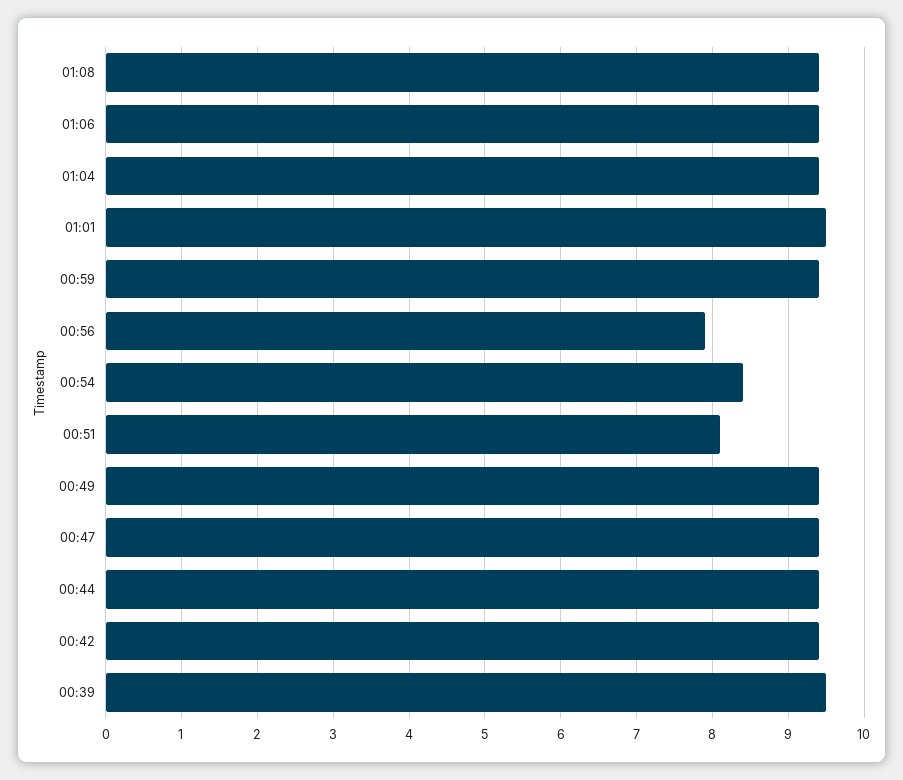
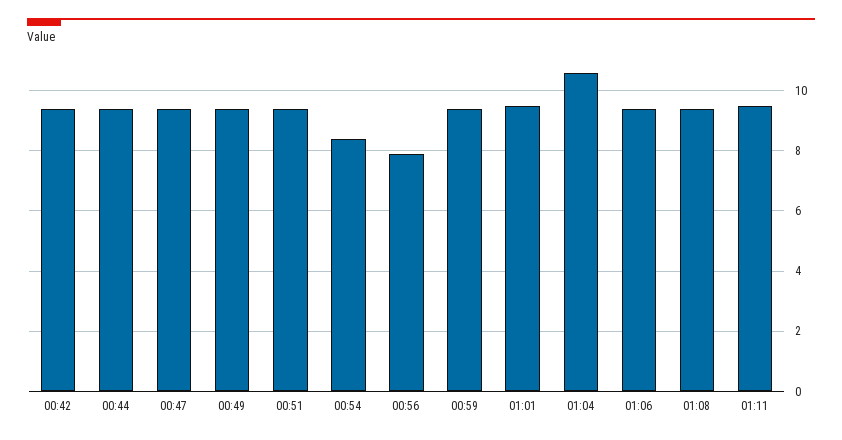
01:04: 9.4 -> 10.5
00:51: 8.1 -> 9.5
00:39: 9.5 -> none
01:11: none -> 9.5

